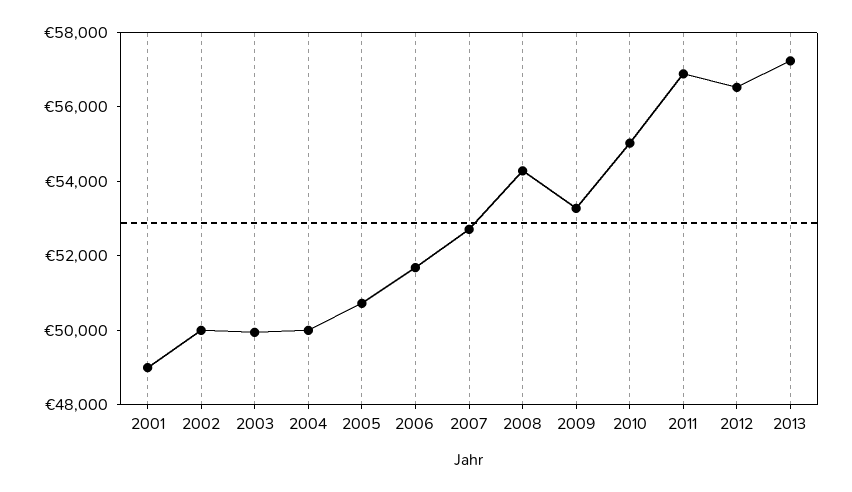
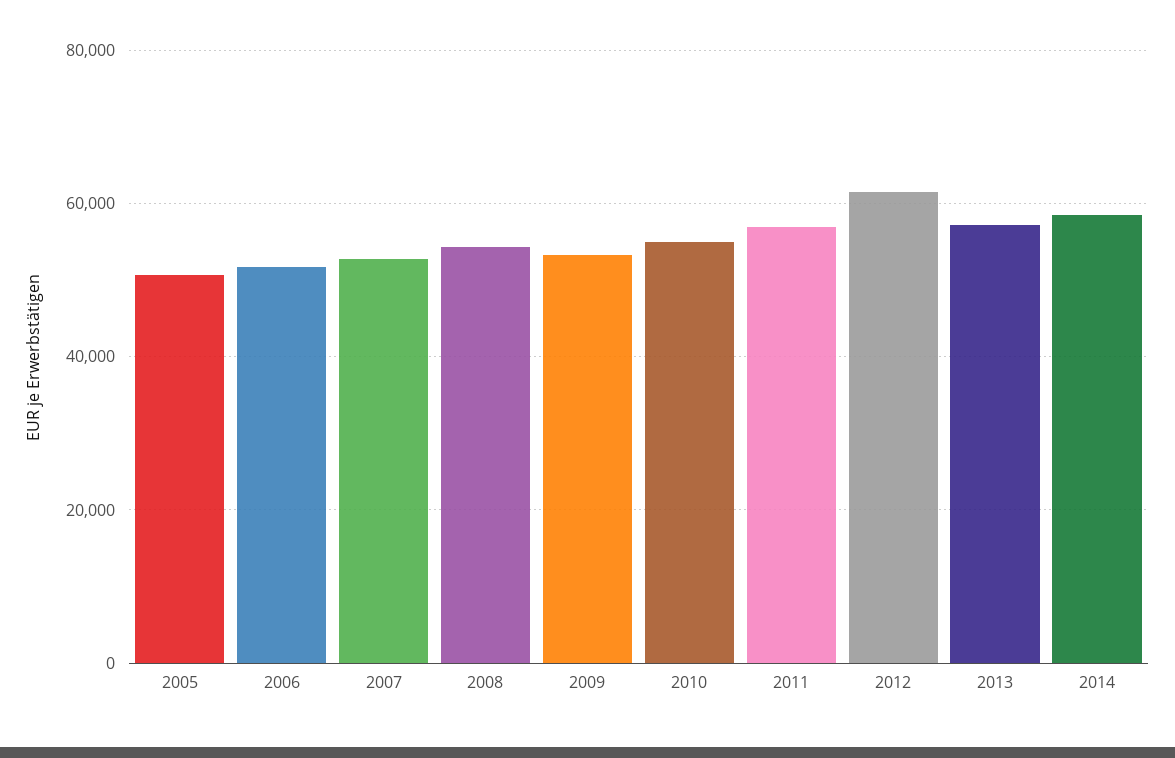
2001: 49000 -> none
2002: 50000 -> none
2003: 50000 -> none
2004: 50000 -> none
2012: 56500 -> 62000
2014: none -> 58000

